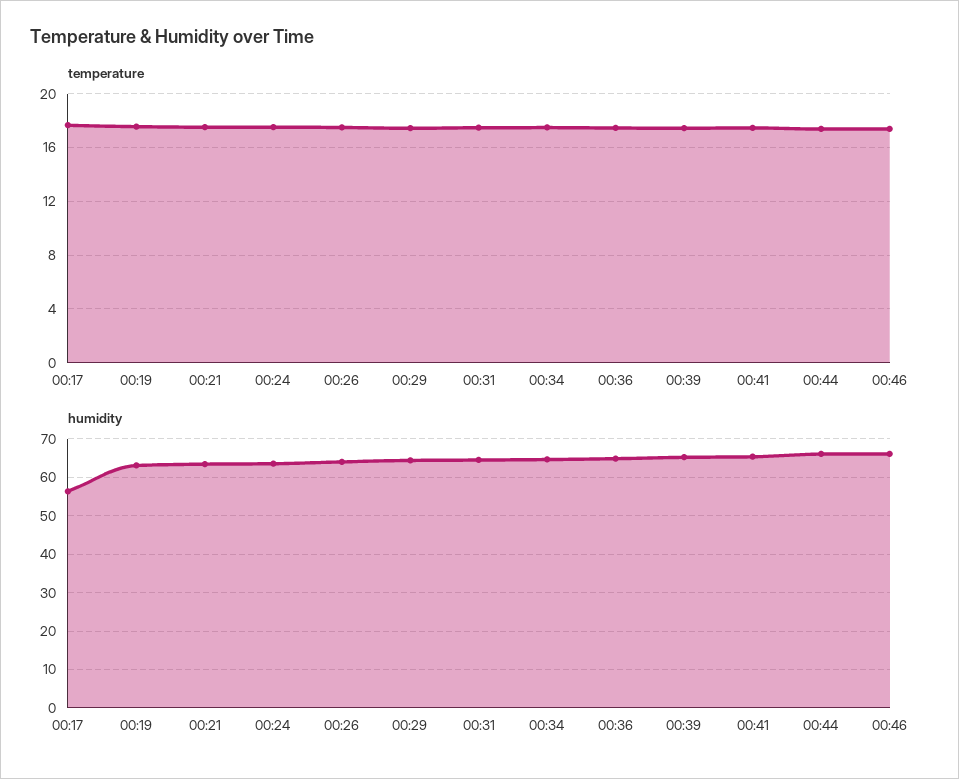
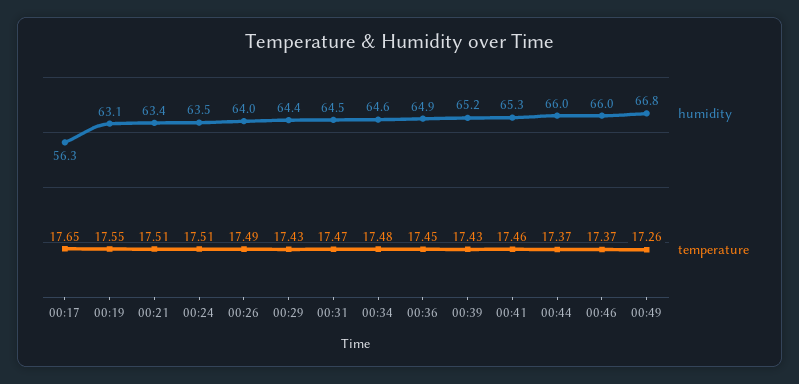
humidity, 00:49: none -> 66.8
temperature, 00:49: none -> 17.26

